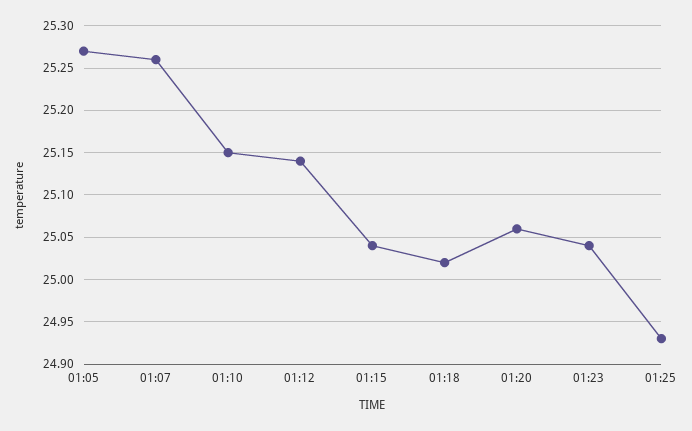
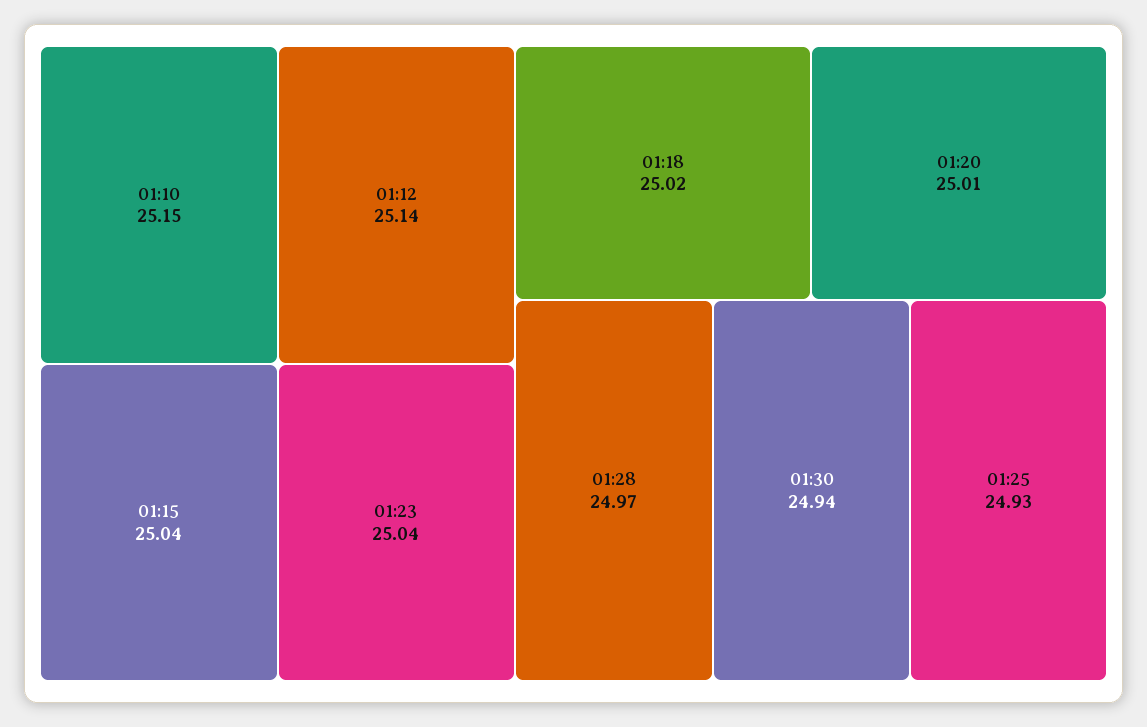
01:05: 25.27 -> none
01:07: 25.26 -> none
01:20: 25.06 -> 25.01
01:28: none -> 24.97
01:30: none -> 24.94

